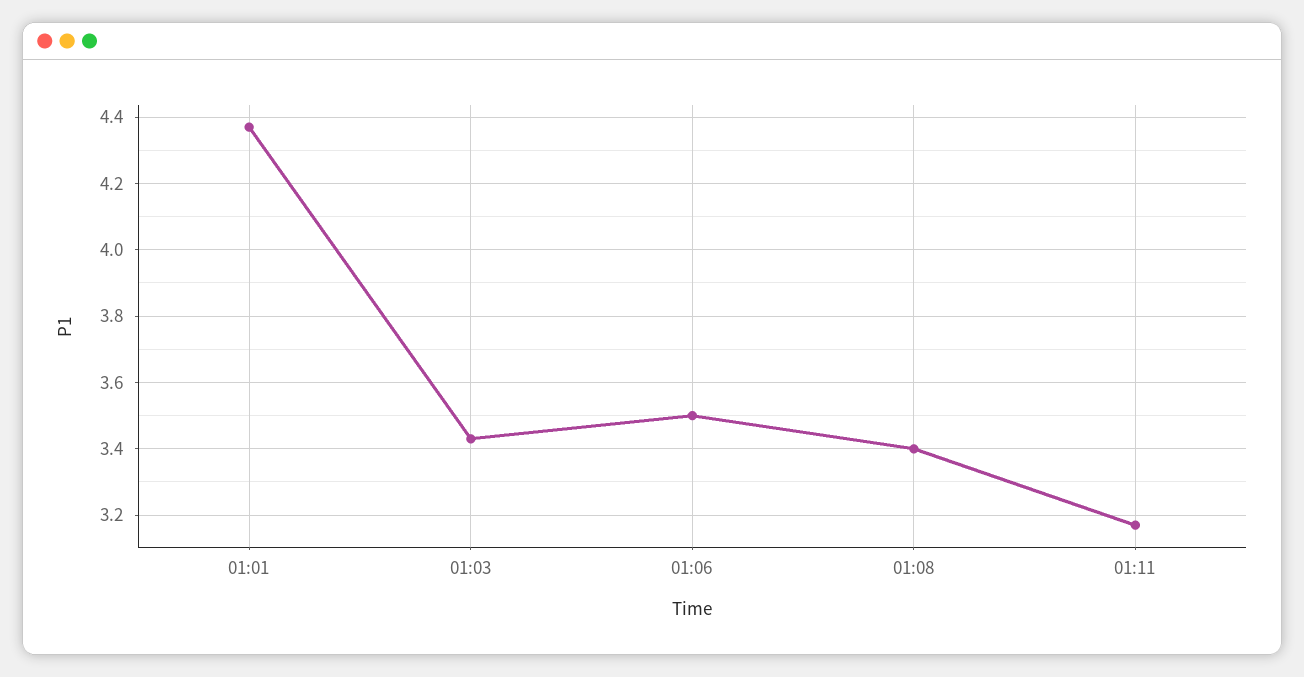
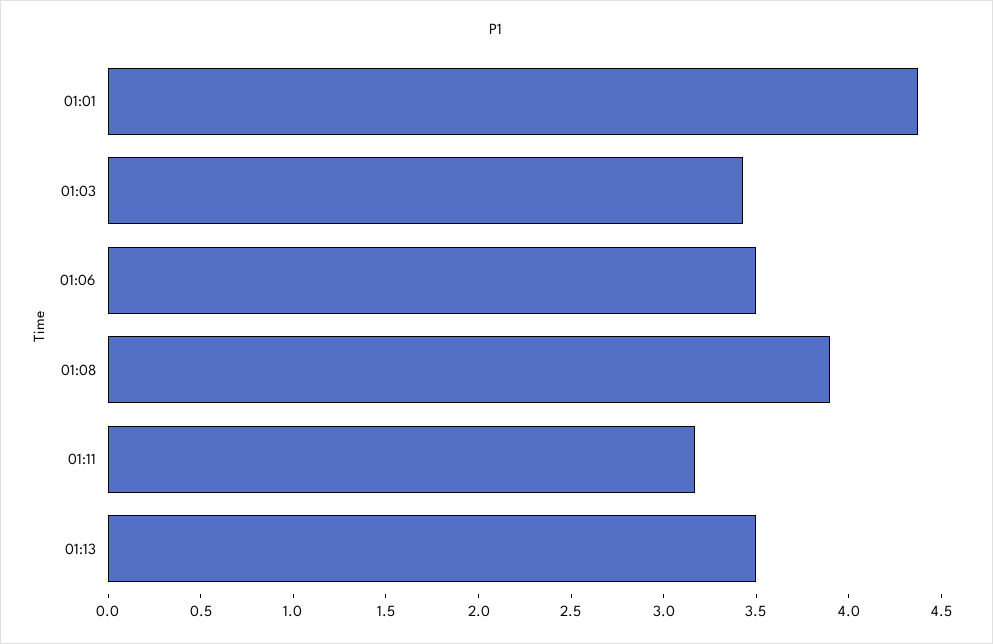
01:08: 3.4 -> 3.9
01:13: none -> 3.5

